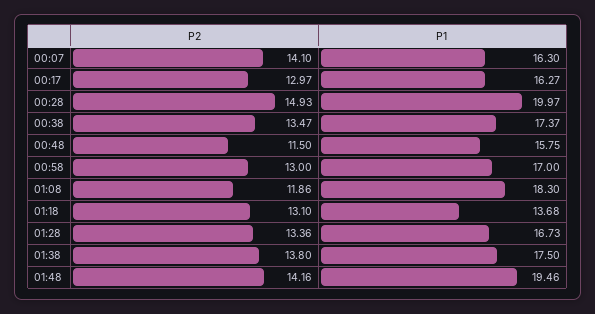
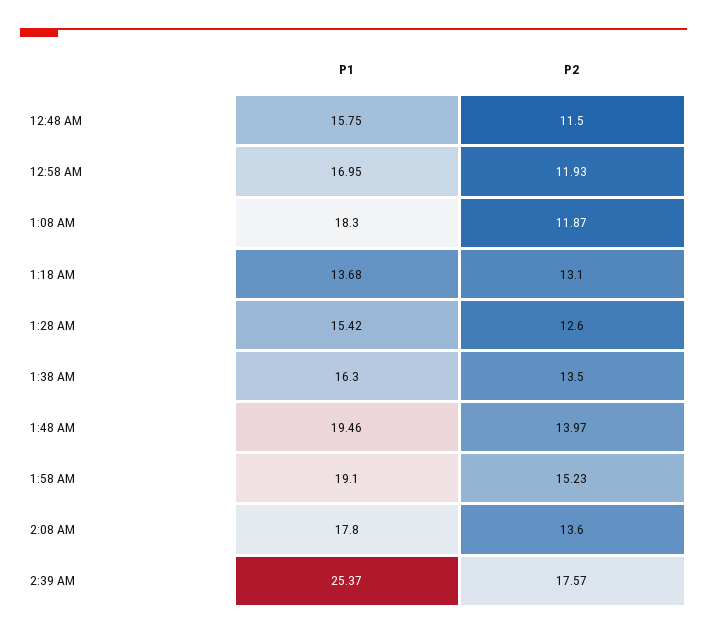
P2, 00:07: 14.1 -> none
P1, 00:07: 16.3 -> none
P2, 00:17: 12.97 -> none
P1, 00:17: 16.27 -> none
P2, 00:28: 14.93 -> none
P1, 00:28: 19.97 -> none
P2, 00:38: 13.47 -> none
P1, 00:38: 17.37 -> none
P2, 00:58: 13 -> 11.93
P1, 00:58: 17 -> 16.95
P2, 01:08: 11.86 -> 11.87
P2, 01:28: 13.36 -> 12.6
P1, 01:28: 16.73 -> 15.42
P2, 01:38: 13.8 -> 13.5
P1, 01:38: 17.5 -> 16.3
P2, 01:48: 14.16 -> 13.97
P1, 1:58 AM: none -> 19.1
P2, 1:58 AM: none -> 15.23
P1, 2:08 AM: none -> 17.8
P2, 2:08 AM: none -> 13.6
P1, 2:39 AM: none -> 25.37
P2, 2:39 AM: none -> 17.57

